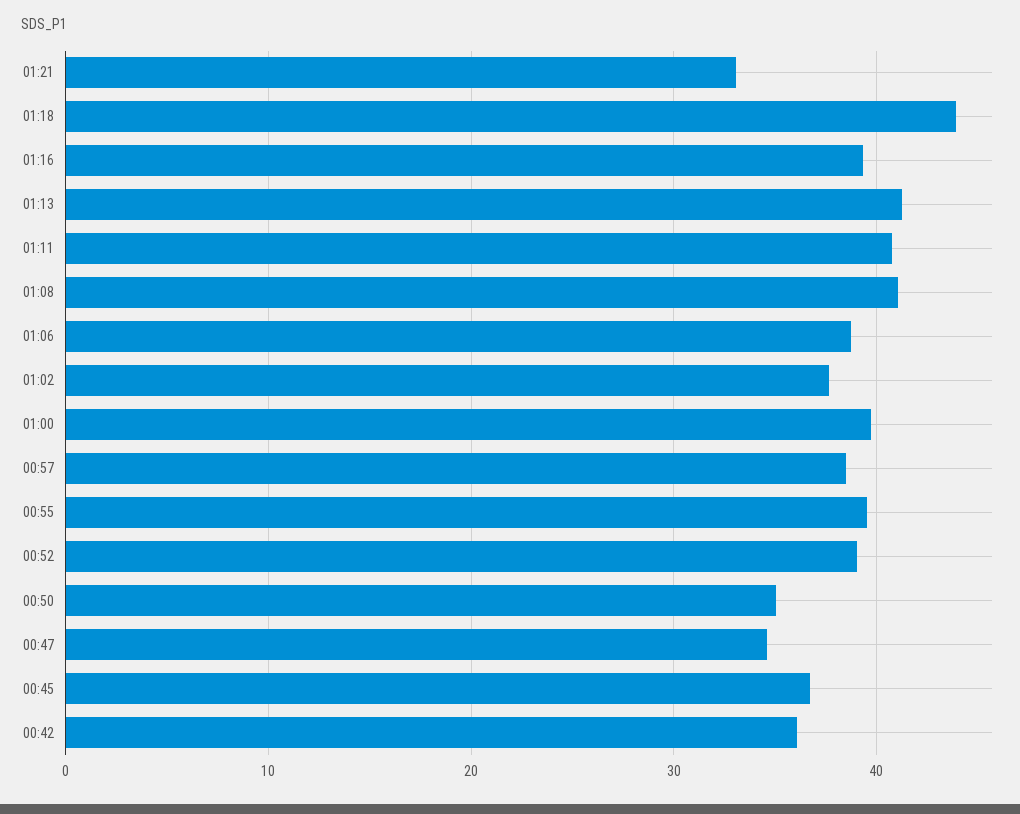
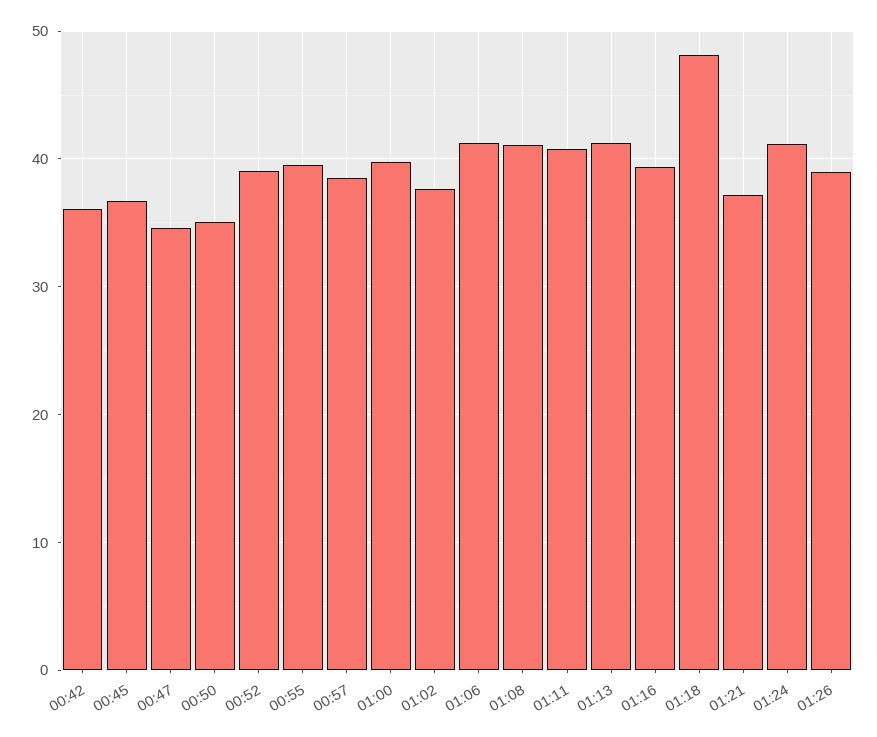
01:21: 33 -> 37
01:18: 44 -> 48
01:06: 39 -> 41
01:24: none -> 41
01:26: none -> 39

